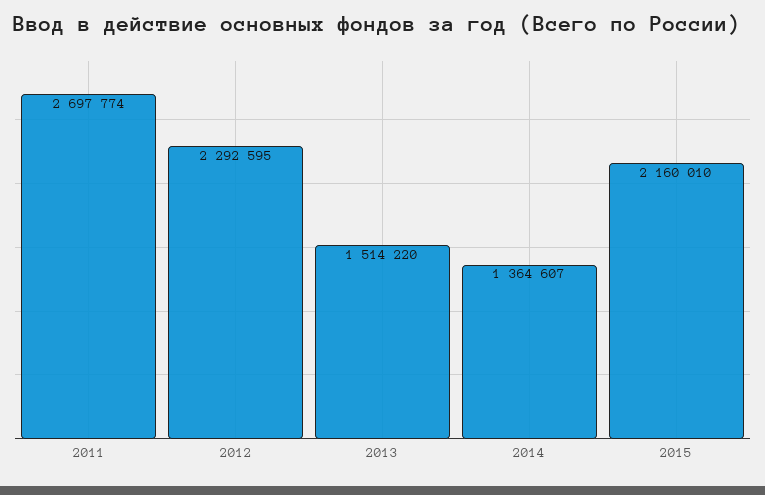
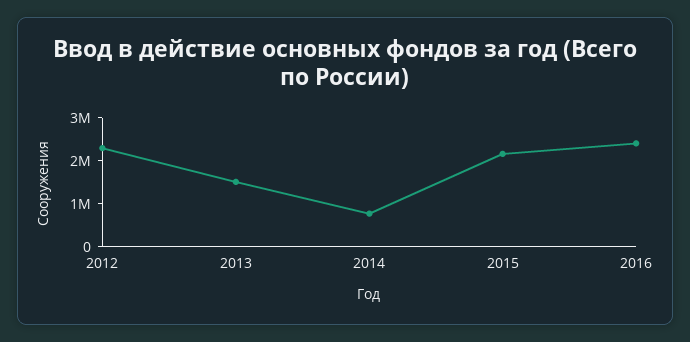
2011: 2697774 -> none
2014: 1364607 -> 800000
2016: none -> 2400000

